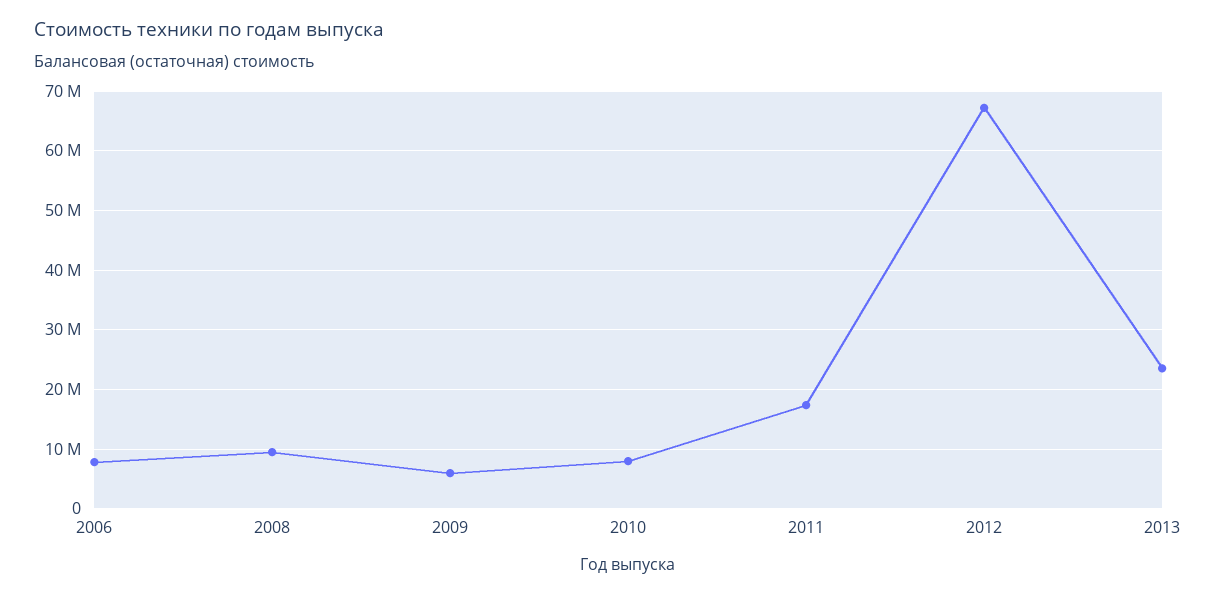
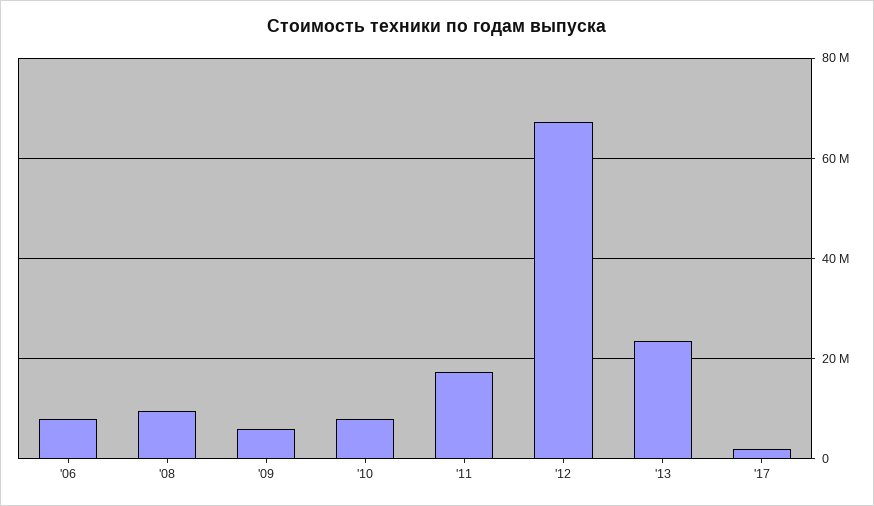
'17: none -> 2000000

